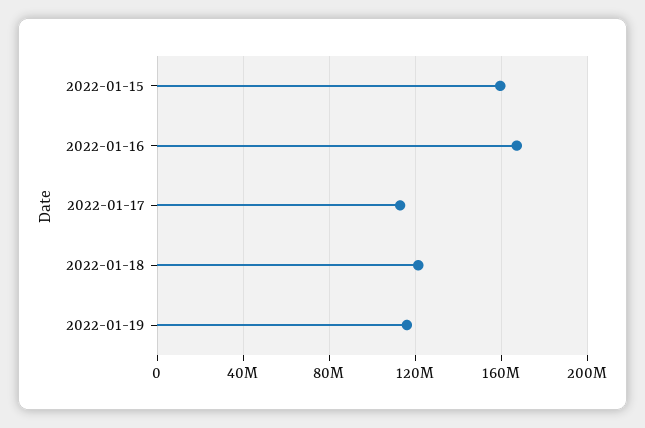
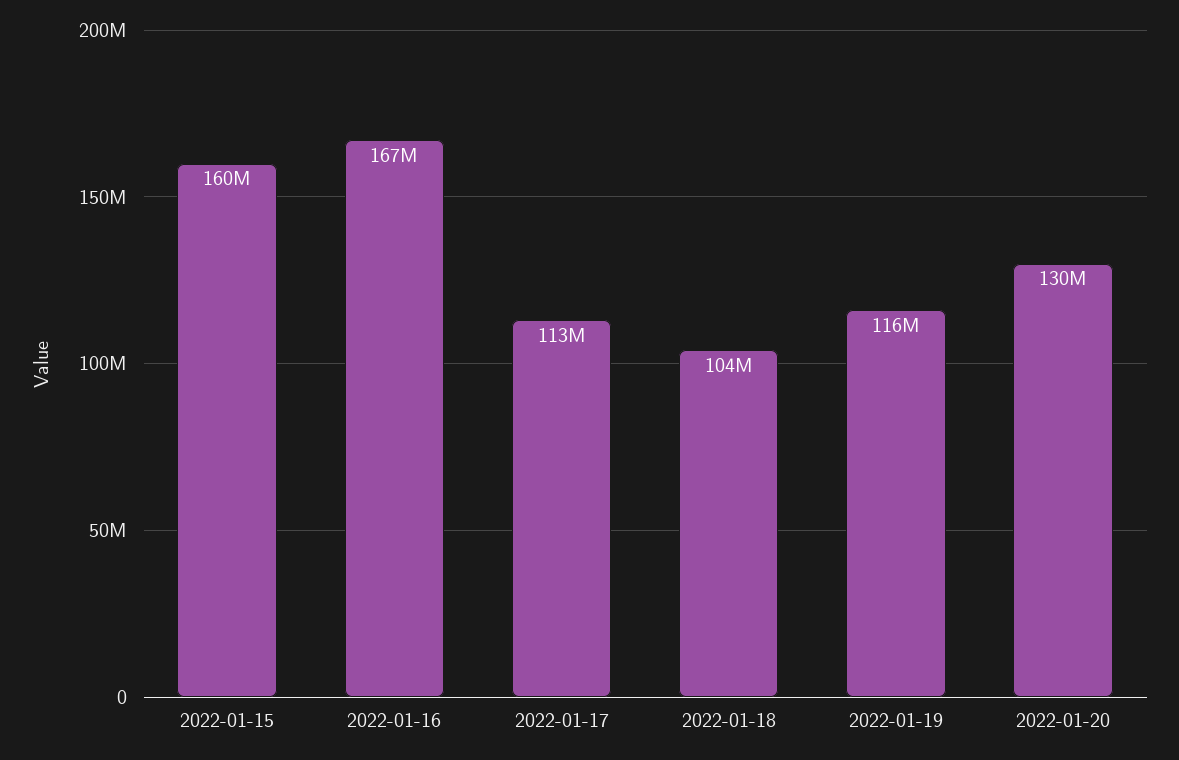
2022-01-18: 120000000 -> 104000000
2022-01-20: none -> 130000000

